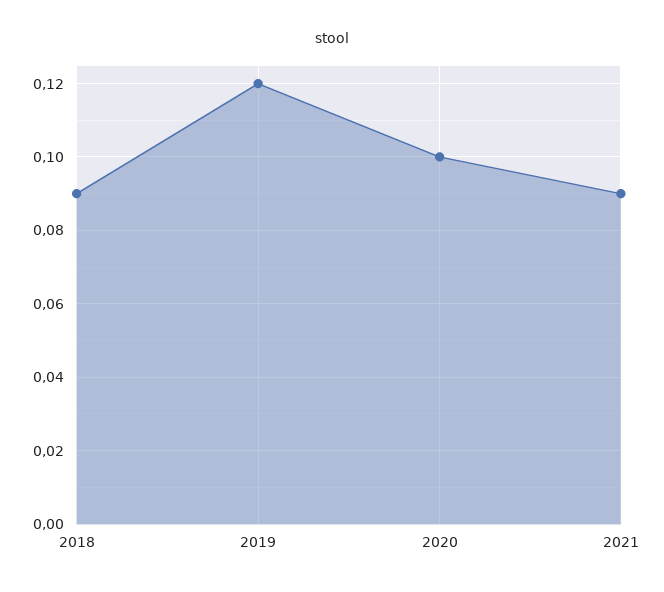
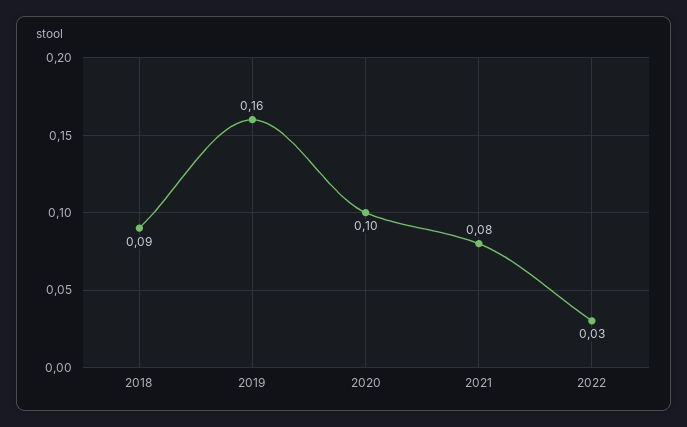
2019: 0.12 -> 0.16
2021: 0.09 -> 0.08
2022: none -> 0.03

